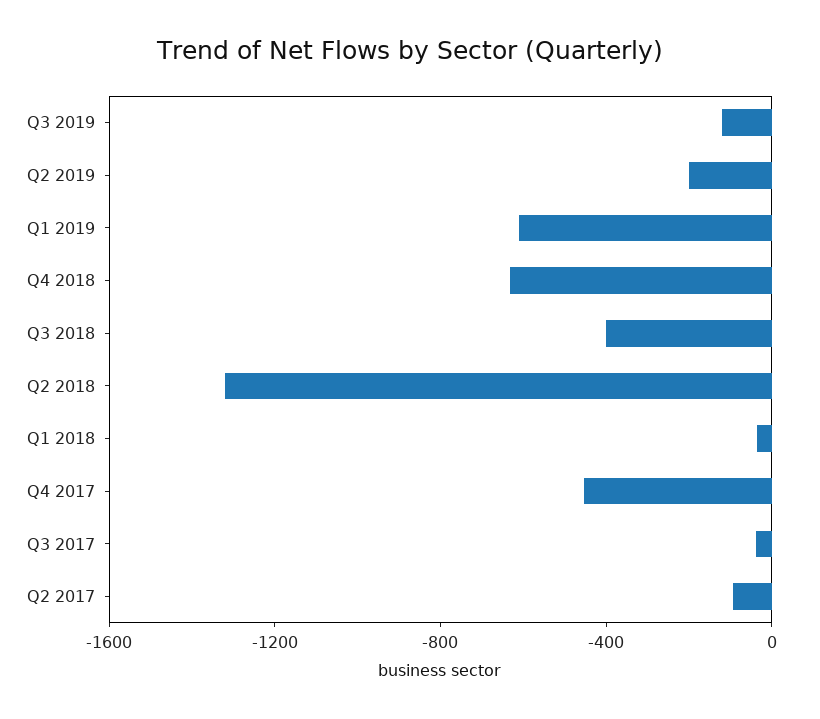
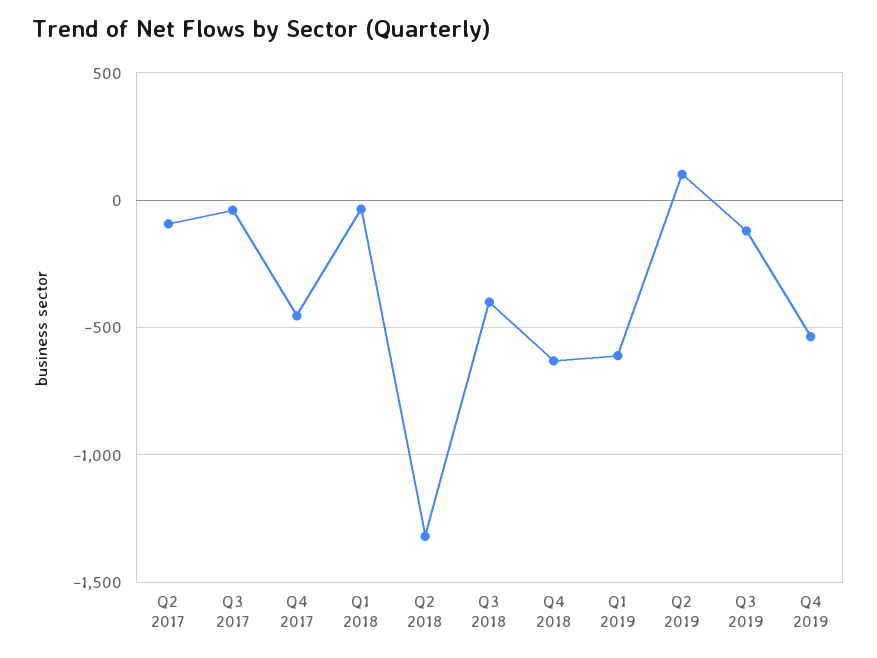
Q2 2019: -200 -> 100
Q4 2019: none -> -550

